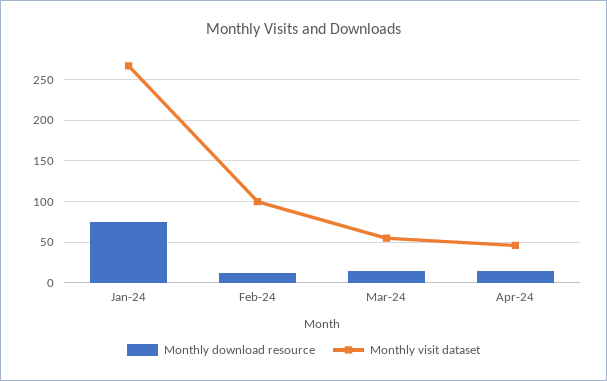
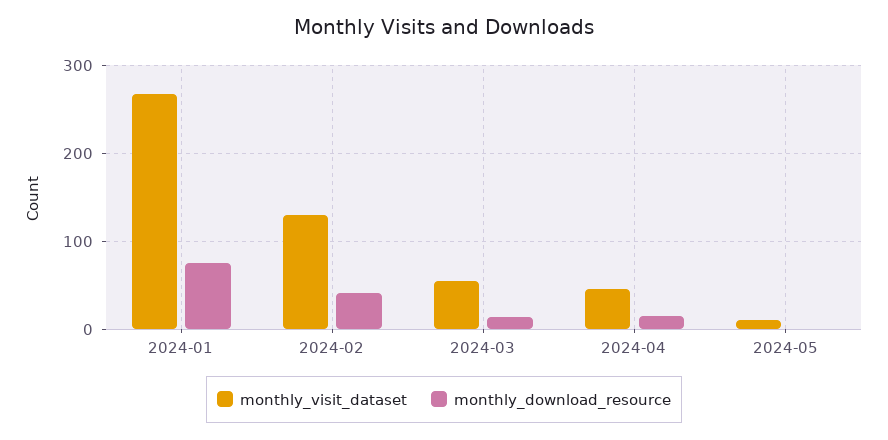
Monthly download resource, Feb-24: 10 -> 40
Monthly visit dataset, Feb-24: 100 -> 130
Monthly visit dataset, 2024-05: none -> 10
Monthly download resource, 2024-05: none -> 0

